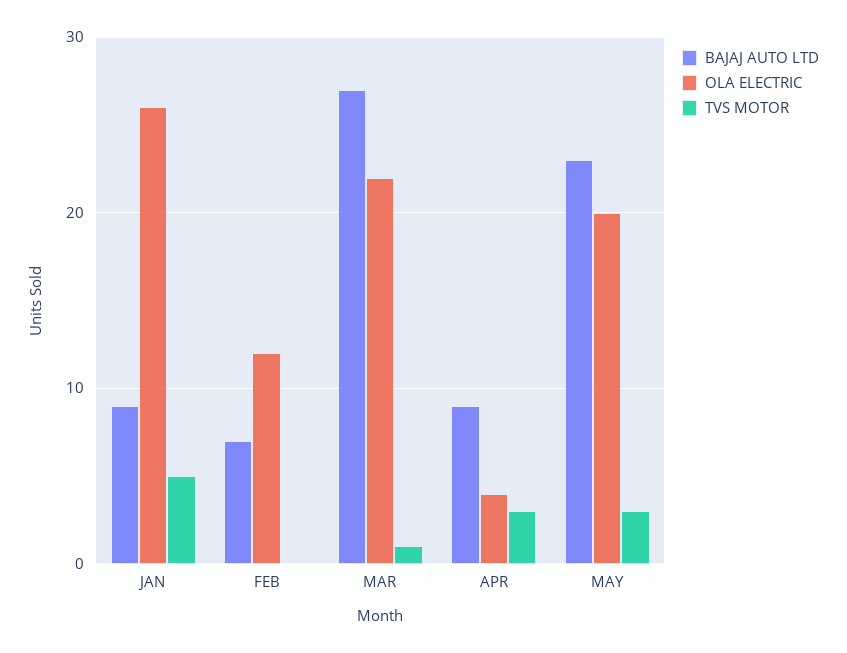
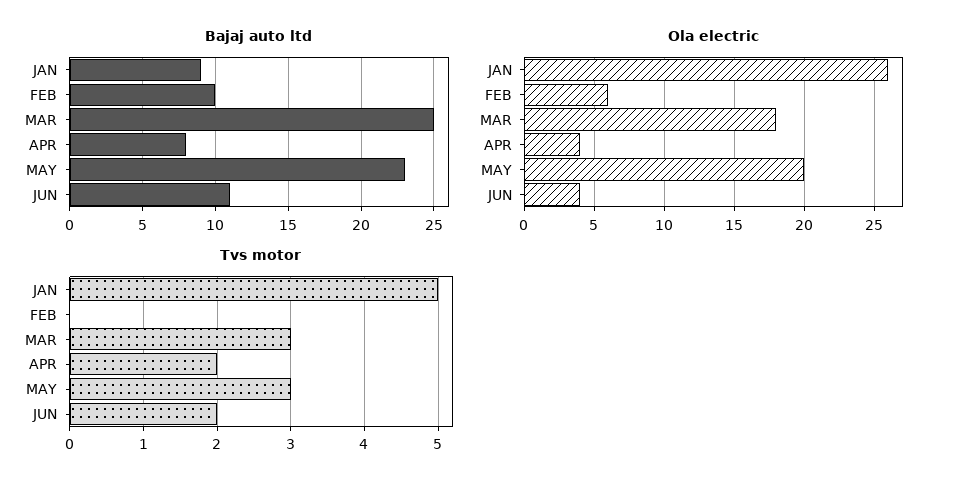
BAJAJ AUTO LTD, FEB: 7 -> 10
OLA ELECTRIC, FEB: 12 -> 6
BAJAJ AUTO LTD, MAR: 27 -> 25
OLA ELECTRIC, MAR: 22 -> 18
TVS MOTOR, MAR: 1 -> 3
BAJAJ AUTO LTD, APR: 9 -> 8
TVS MOTOR, APR: 3 -> 2
BAJAJ AUTO LTD, JUN: none -> 11
OLA ELECTRIC, JUN: none -> 4
TVS MOTOR, JUN: none -> 2

